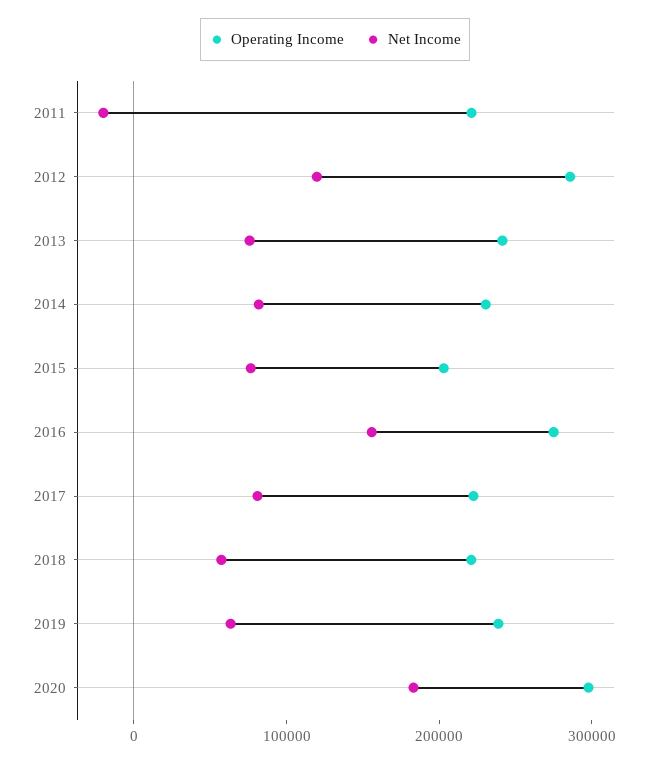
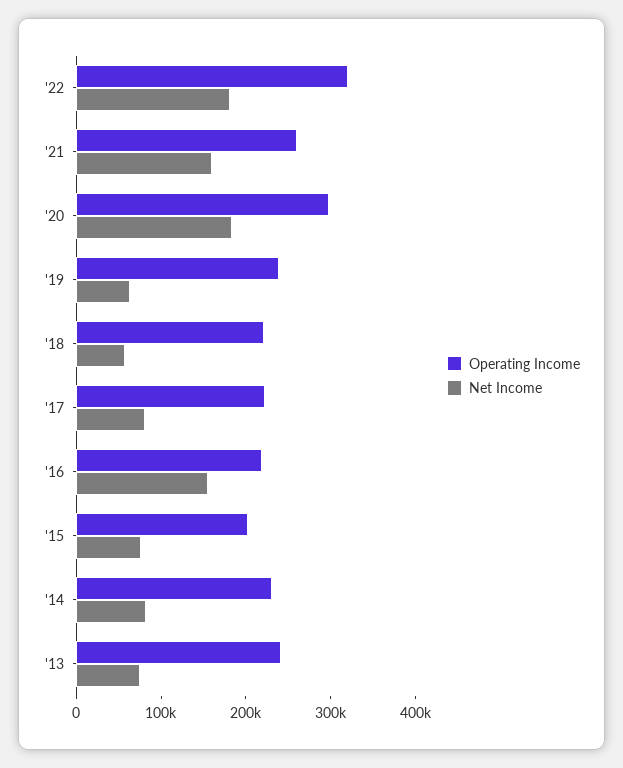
Operating Income, 2011: 220000 -> none
Net Income, 2011: -20000 -> none
Operating Income, 2012: 280000 -> none
Net Income, 2012: 120000 -> none
Operating Income, 2016: 280000 -> 220000
Operating Income, '22: none -> 320000
Net Income, '22: none -> 180000
Operating Income, '21: none -> 260000
Net Income, '21: none -> 160000

